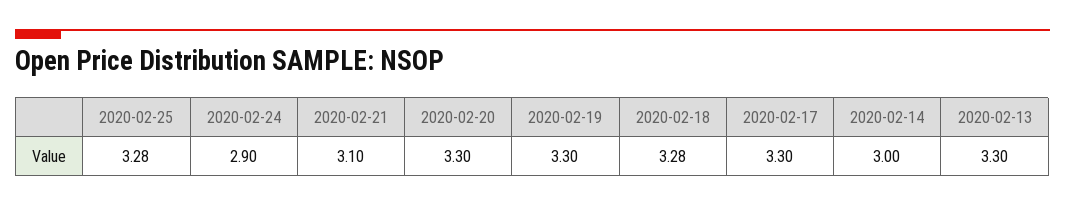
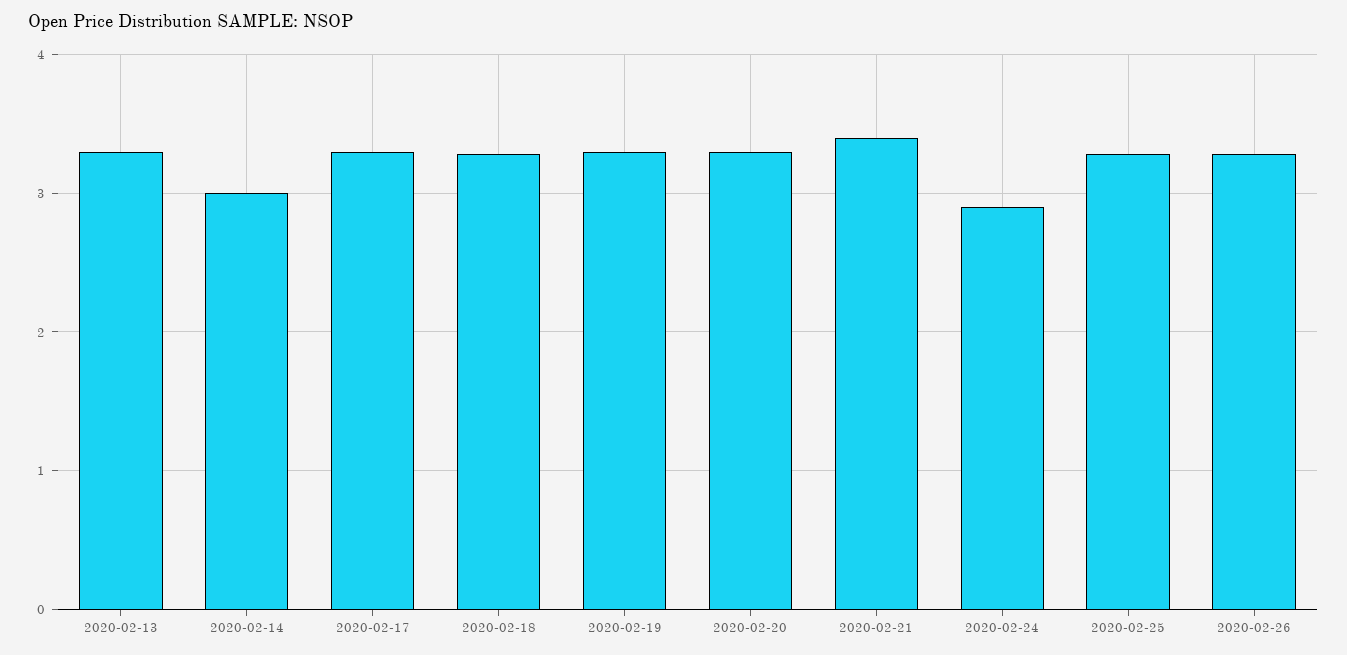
2020-02-21: 3.1 -> 3.4
2020-02-26: none -> 3.3

